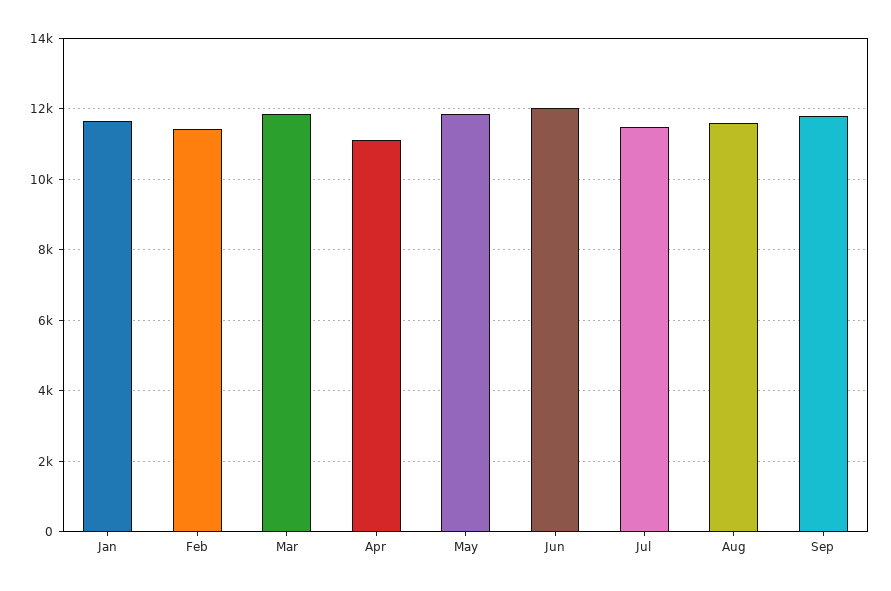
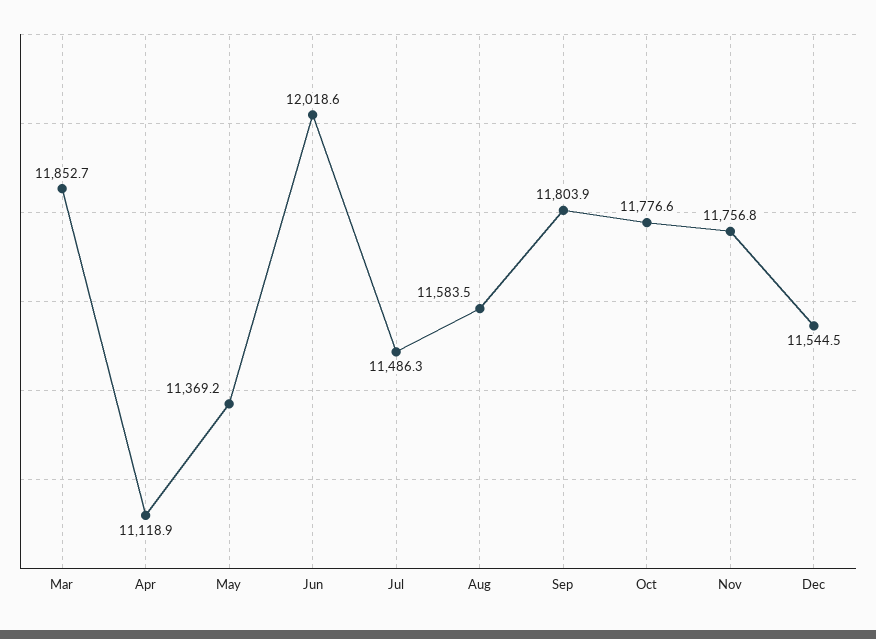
Jan: 11600 -> none
Feb: 11400 -> none
May: 11800 -> 11369.2
Oct: none -> 11776.6
Nov: none -> 11756.8
Dec: none -> 11544.5

